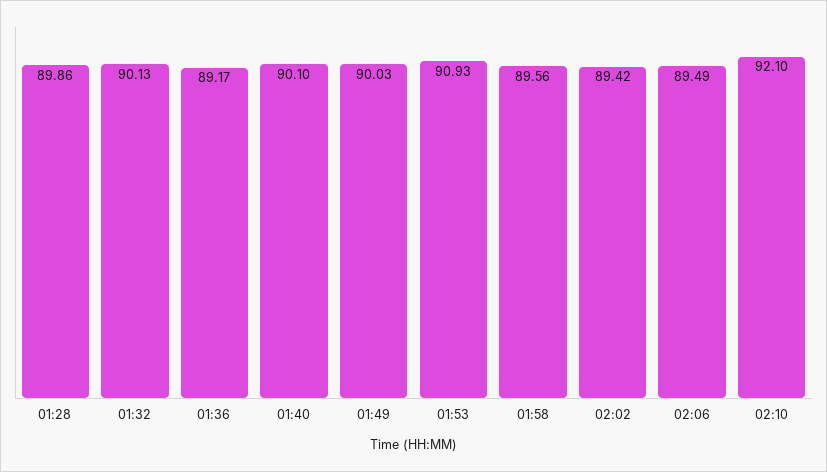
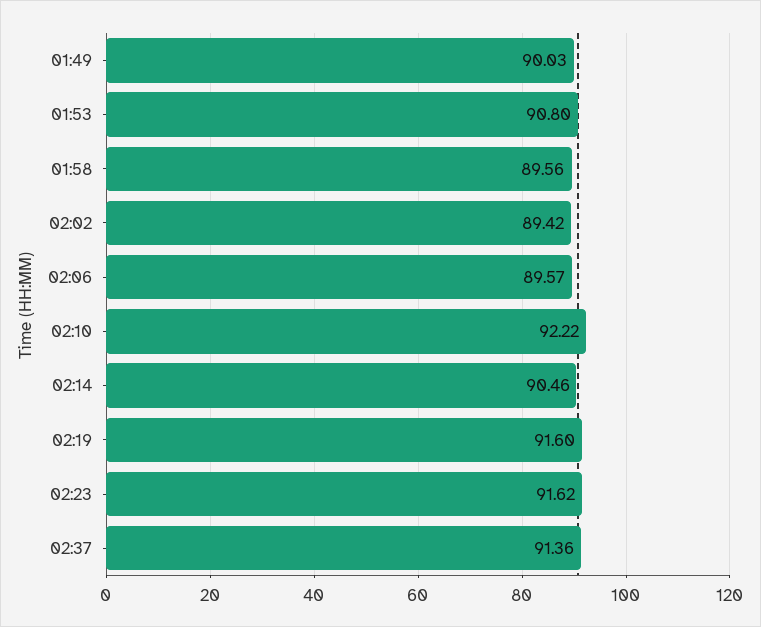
01:28: 89.86 -> none
01:32: 90.13 -> none
01:36: 89.17 -> none
01:40: 90.1 -> none
01:53: 90.93 -> 90.8
02:06: 89.49 -> 89.57
02:10: 92.1 -> 92.22
02:14: none -> 90.46
02:19: none -> 91.6
02:23: none -> 91.62
02:37: none -> 91.36

